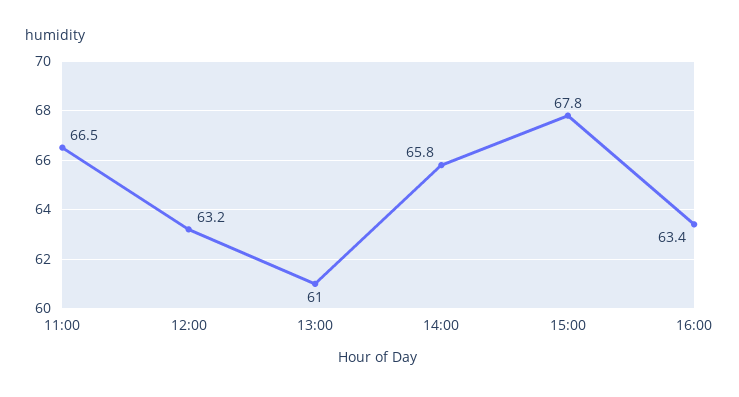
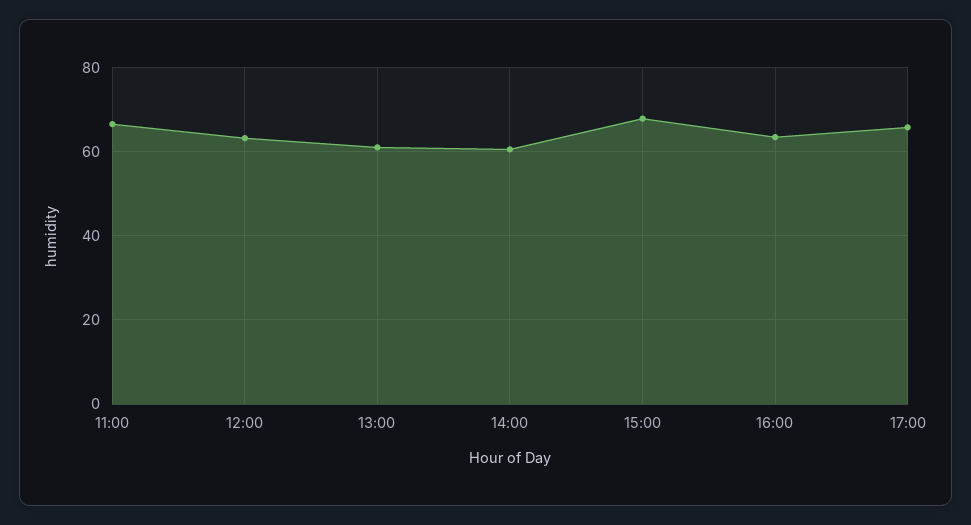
14:00: 65.8 -> 60
17:00: none -> 66

